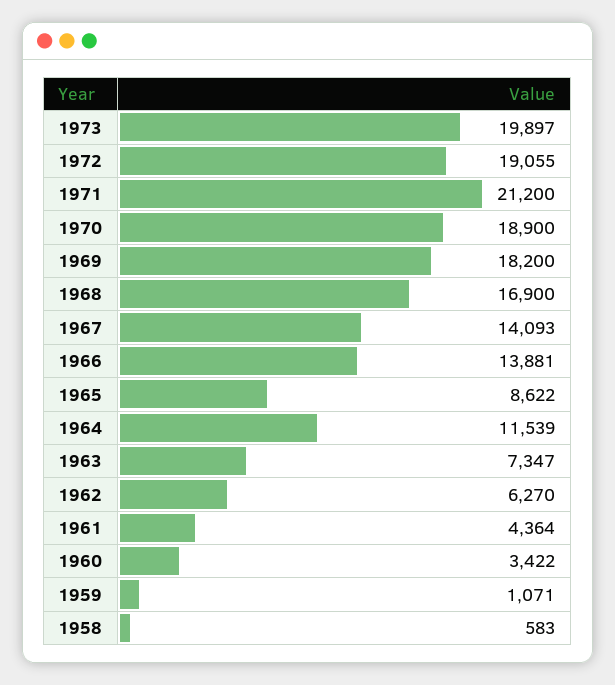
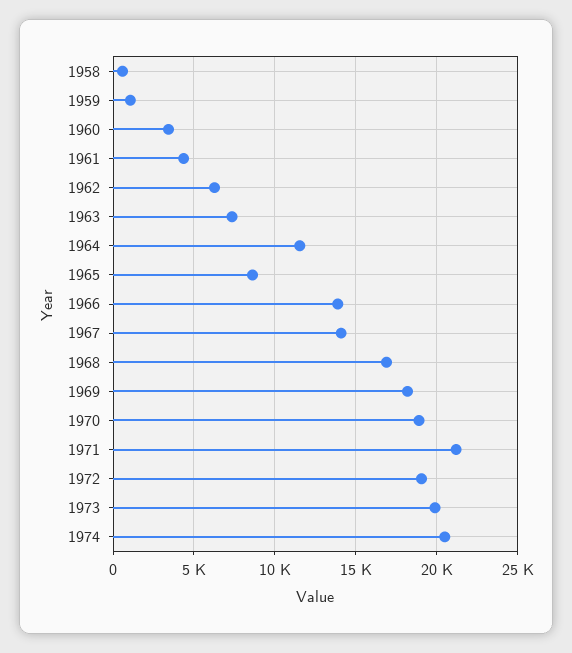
1974: none -> 20500

